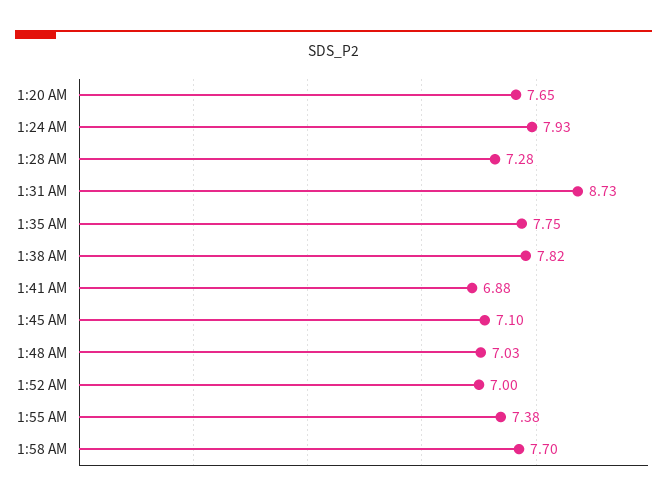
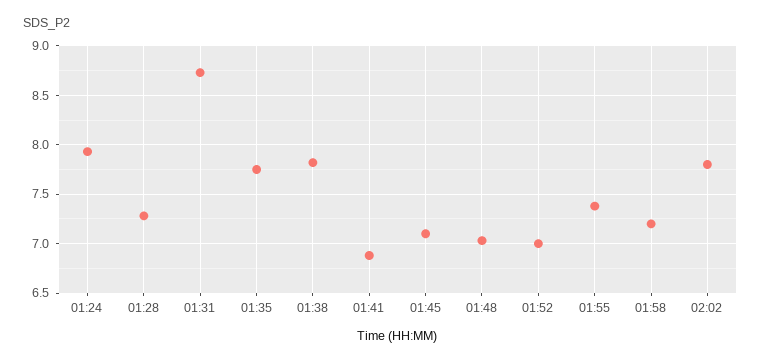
1:20 AM: 7.65 -> none
1:58 AM: 7.7 -> 7.2
02:02: none -> 7.8

